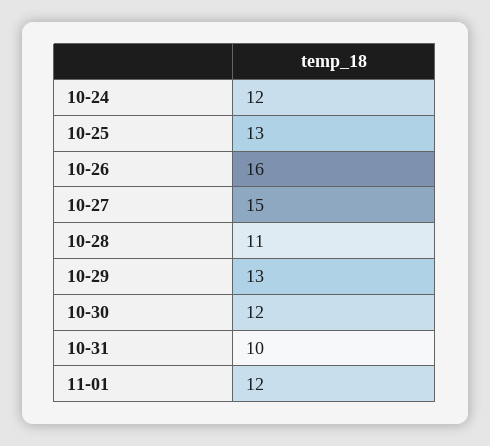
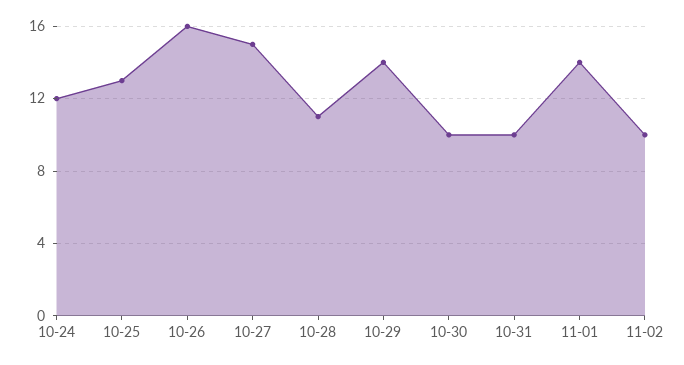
10-29: 13 -> 14
10-30: 12 -> 10
11-01: 12 -> 14
11-02: none -> 10

